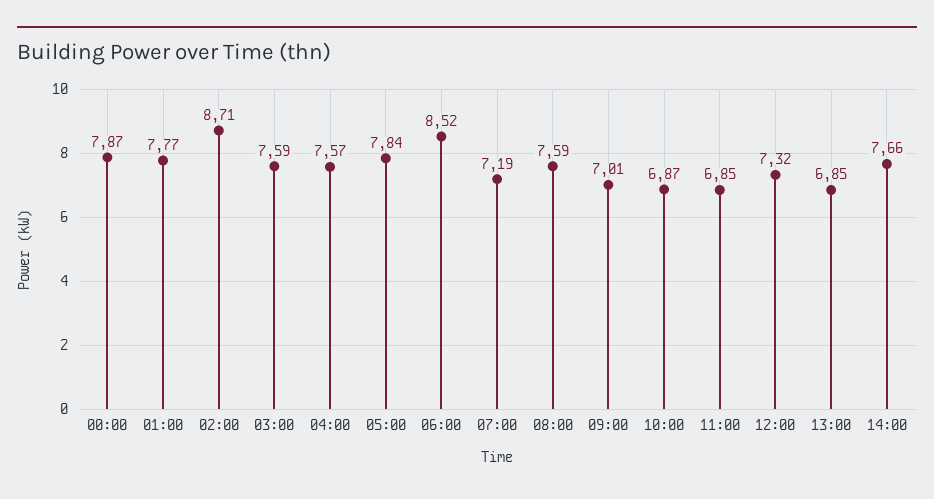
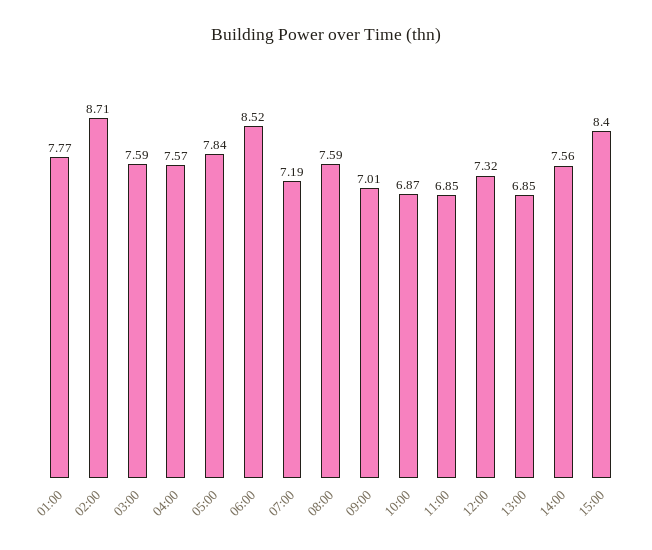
00:00: 7.87 -> none
14:00: 7.66 -> 7.56
15:00: none -> 8.4

